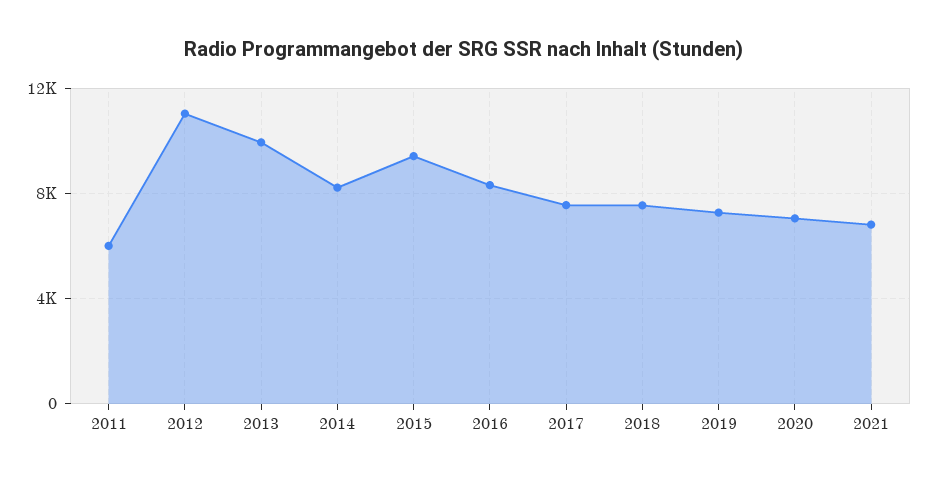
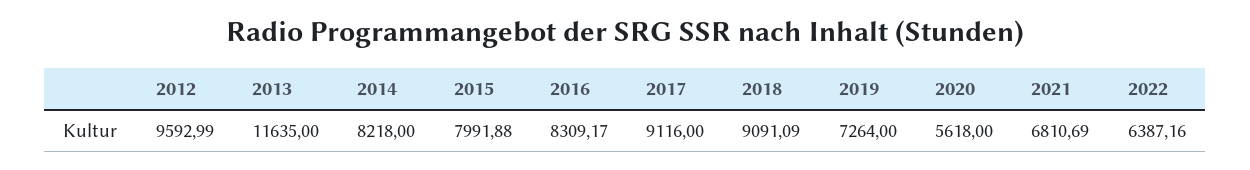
2011: 6000 -> none
2012: 11000 -> 9592.99
2013: 10000 -> 11635
2015: 9500 -> 7991.88
2017: 7500 -> 9116
2018: 7500 -> 9091.09
2020: 7000 -> 5618
2022: none -> 6387.16

